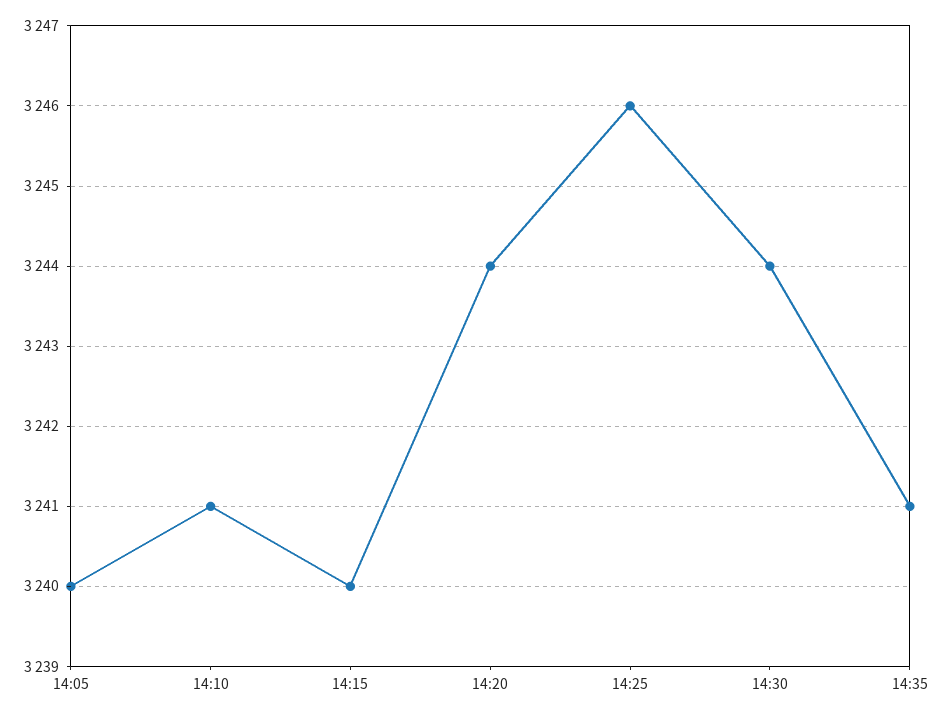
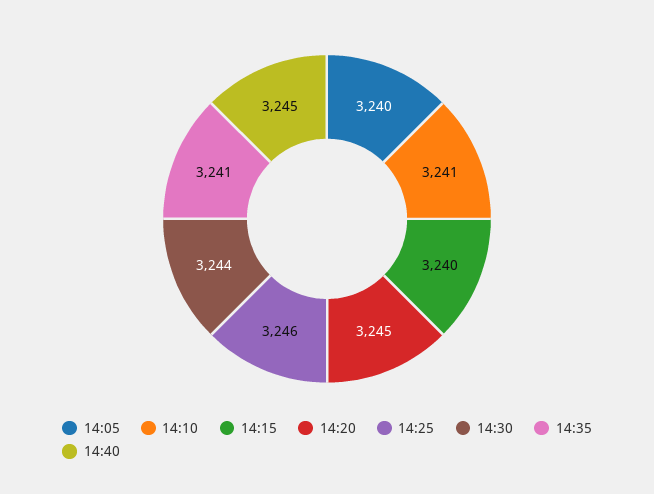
14:20: 3244 -> 3245
14:40: none -> 3245

